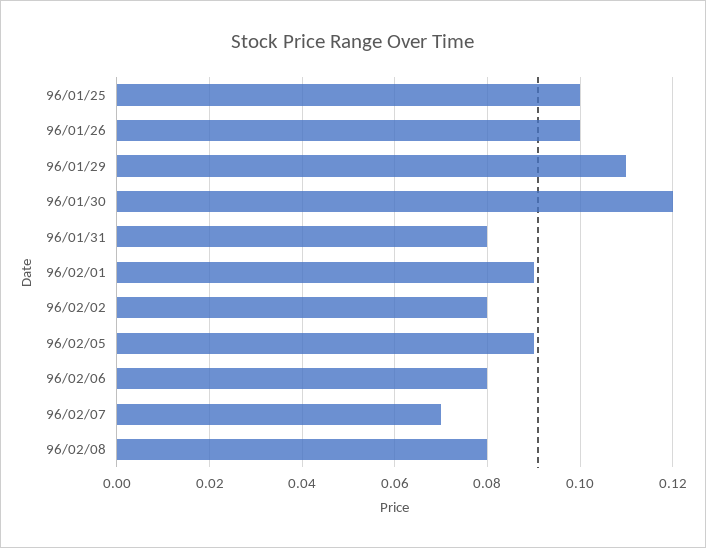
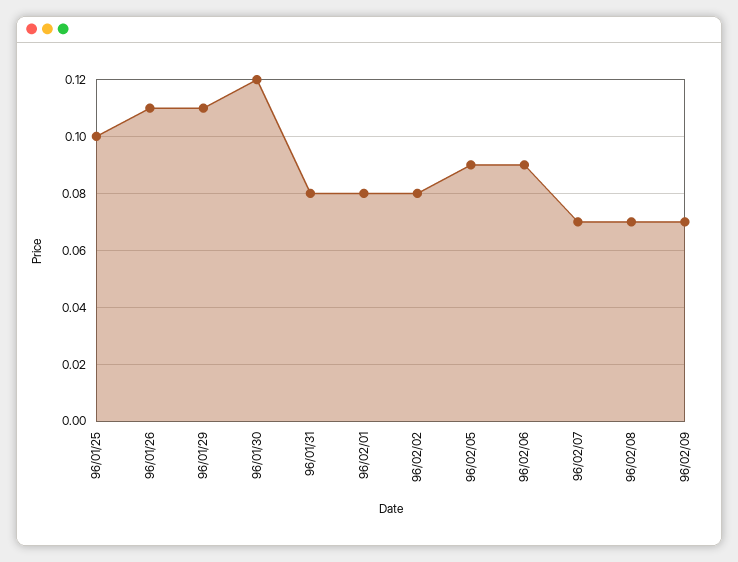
96/01/26: 0.1 -> 0.11
96/02/01: 0.09 -> 0.08
96/02/06: 0.08 -> 0.09
96/02/08: 0.08 -> 0.07
96/02/09: none -> 0.07

